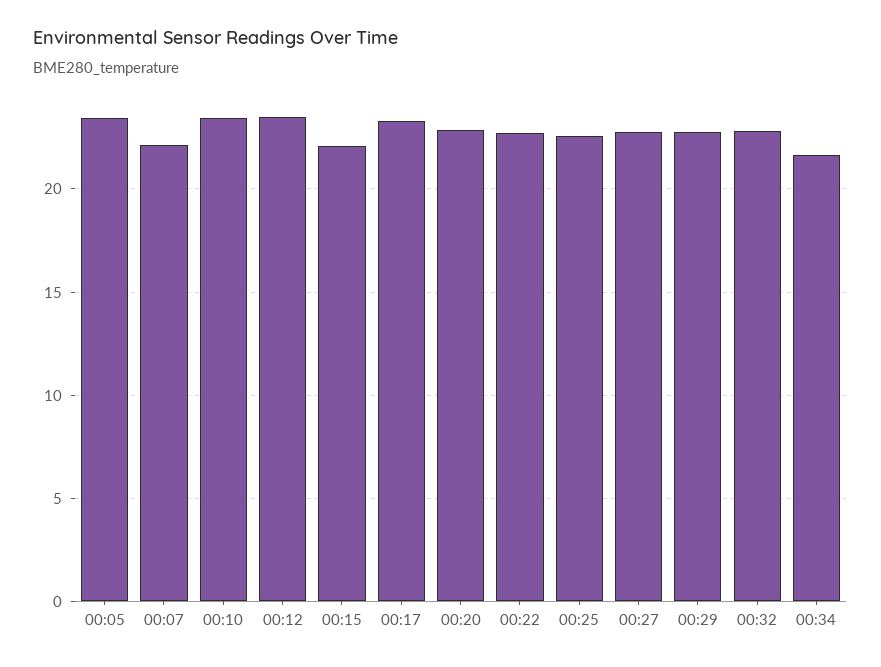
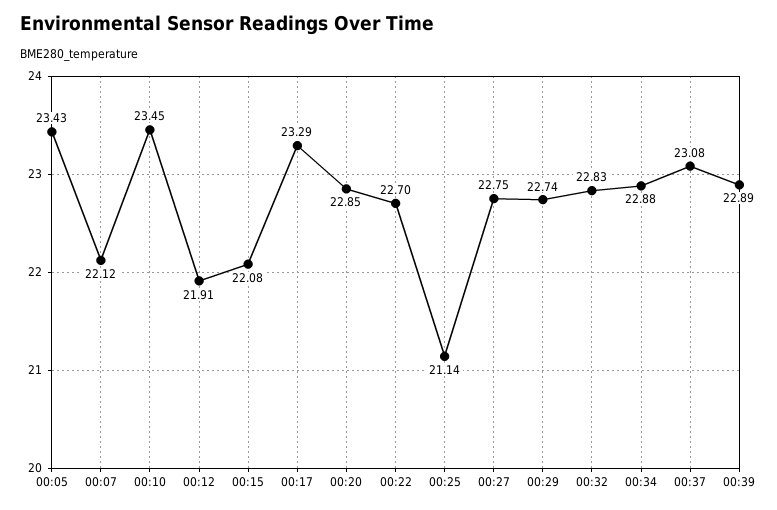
00:12: 23.5 -> 21.91
00:25: 22.5 -> 21.14
00:34: 21.5 -> 22.88
00:37: none -> 23.08
00:39: none -> 22.89

